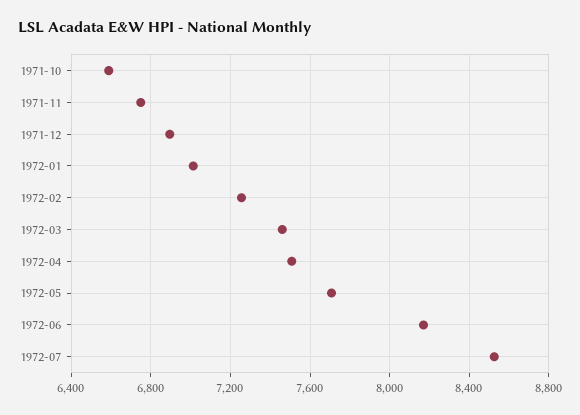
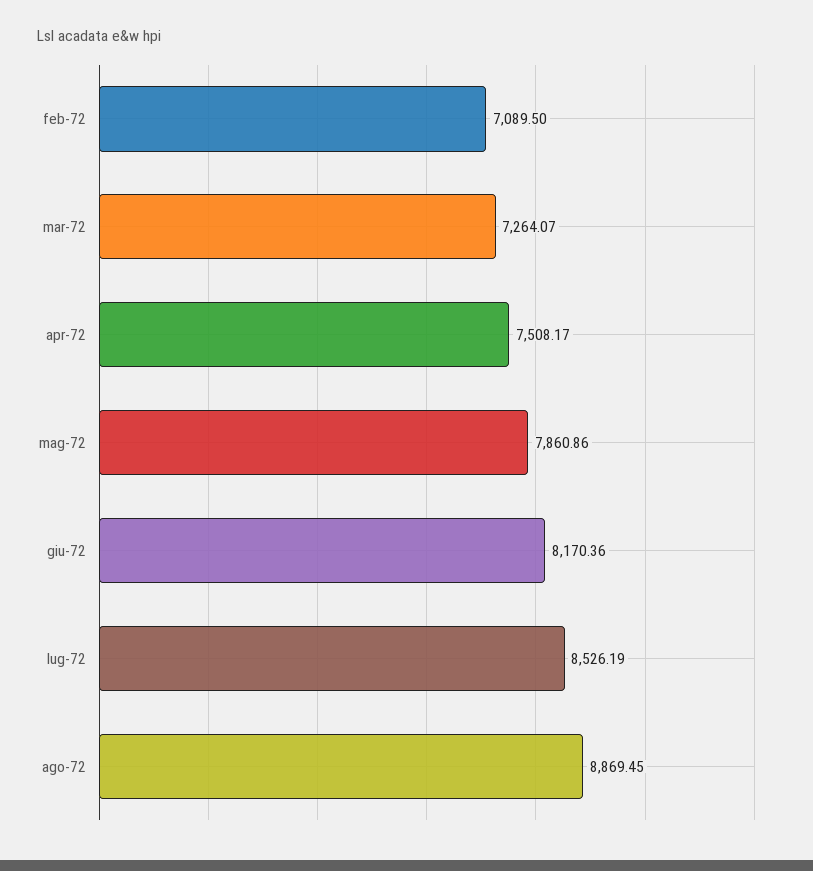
1971-10: 6600 -> none
1971-11: 6750 -> none
1971-12: 6900 -> none
1972-01: 7000 -> none
1972-02: 7250 -> 7089.5
1972-03: 7450 -> 7264.07
1972-05: 7700 -> 7860.86
ago-72: none -> 8869.45

